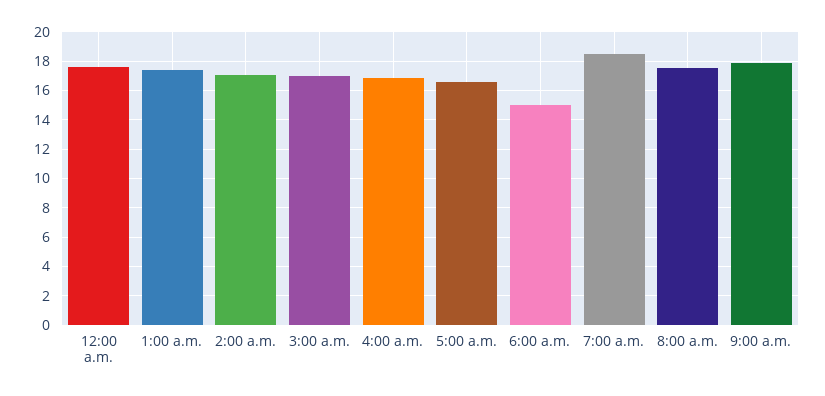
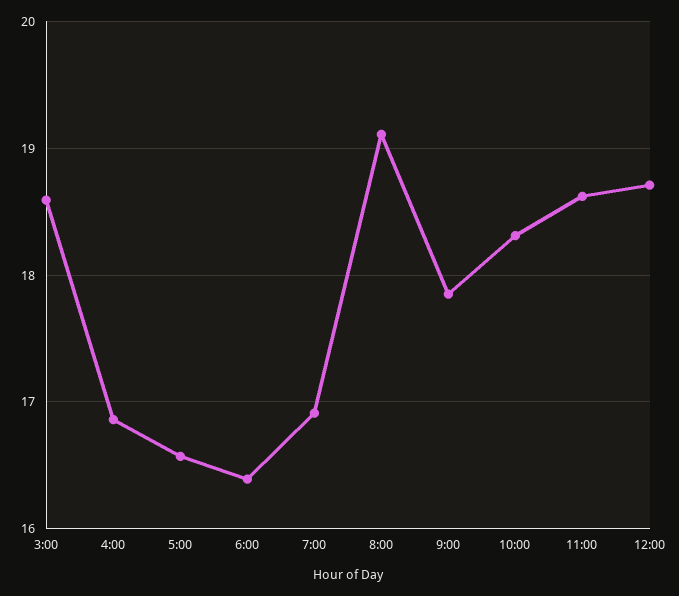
12:00 a.m.: 17.5 -> none
1:00 a.m.: 17.5 -> none
2:00 a.m.: 17 -> none
3:00 a.m.: 17 -> 18.6
6:00 a.m.: 15 -> 16.4
7:00 a.m.: 18.5 -> 16.9
8:00 a.m.: 17.5 -> 19.1
10:00: none -> 18.3
11:00: none -> 18.6
12:00: none -> 18.7

